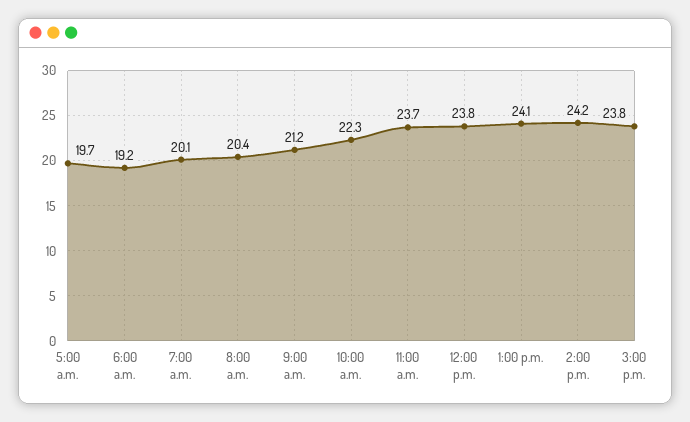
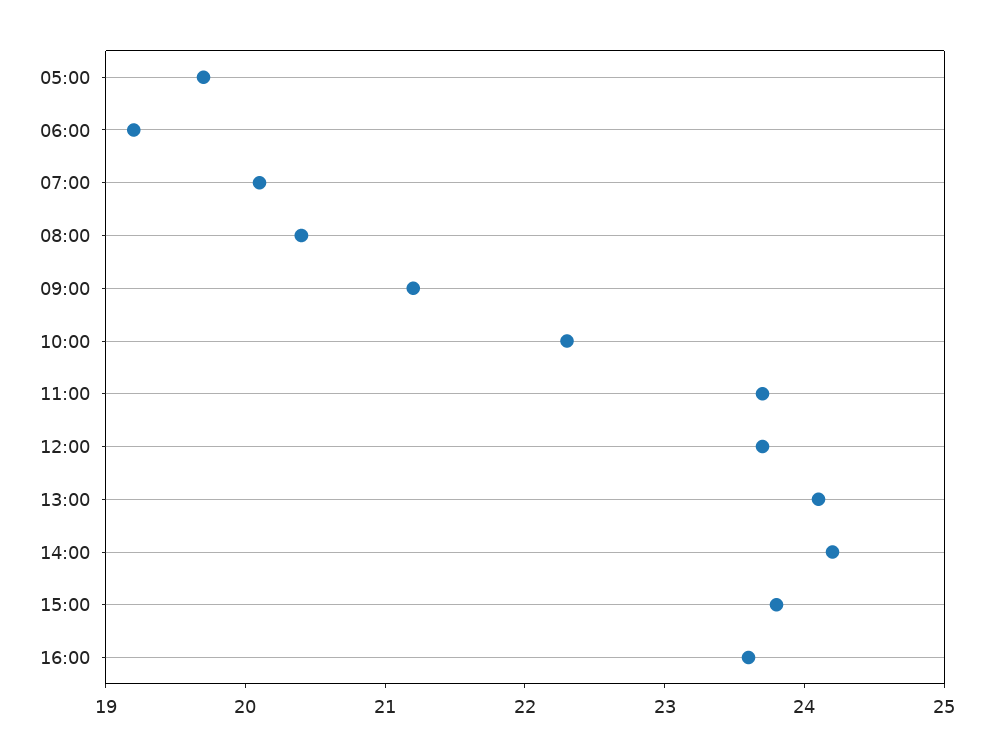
12:00 p.m.: 23.8 -> 23.7
16:00: none -> 23.6

